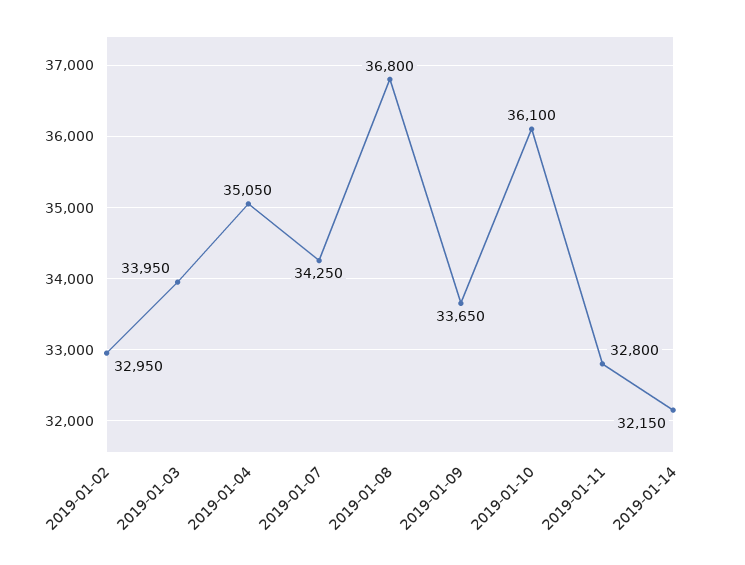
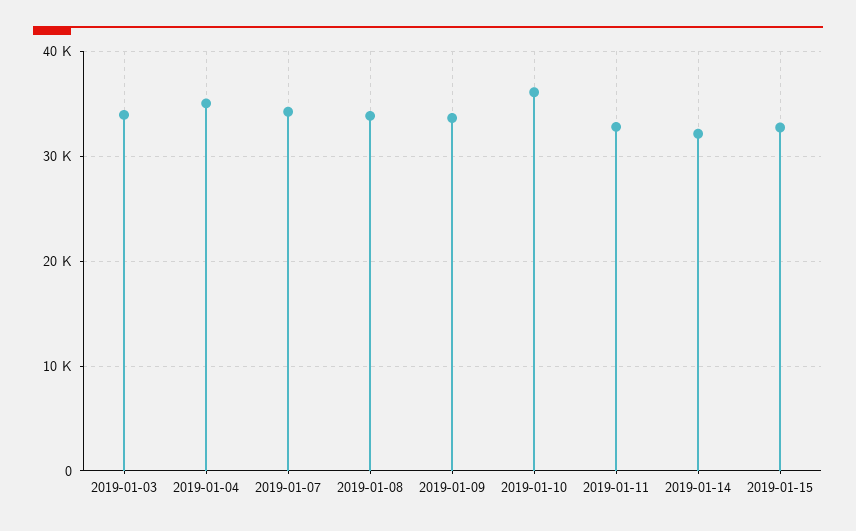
2019-01-02: 32950 -> none
2019-01-08: 36800 -> 34000
2019-01-15: none -> 33000

